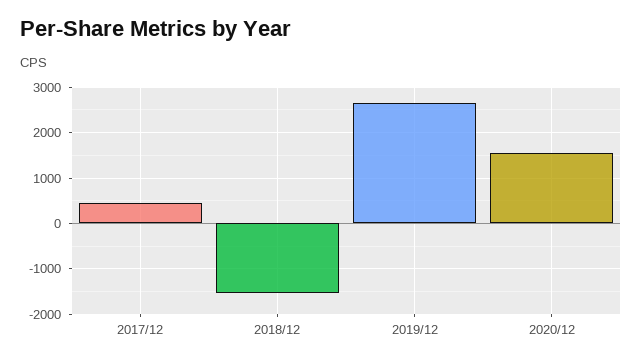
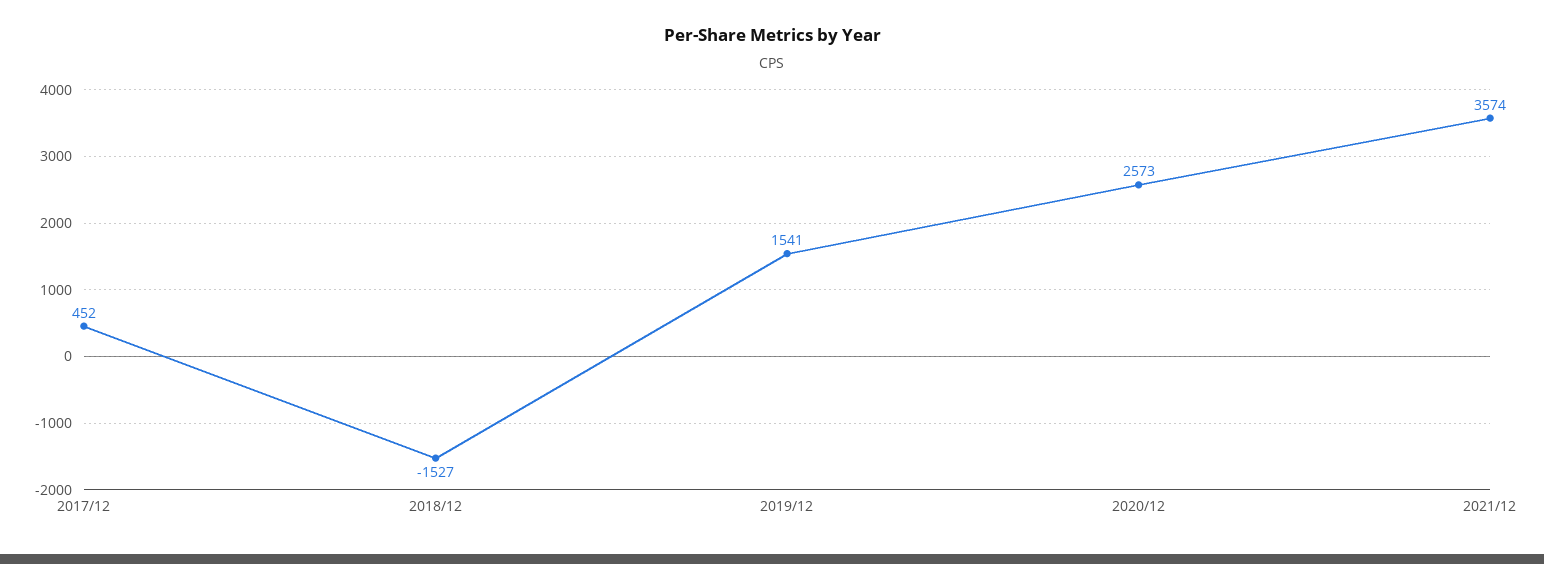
2019/12: 2600 -> 1541
2020/12: 1600 -> 2573
2021/12: none -> 3574

